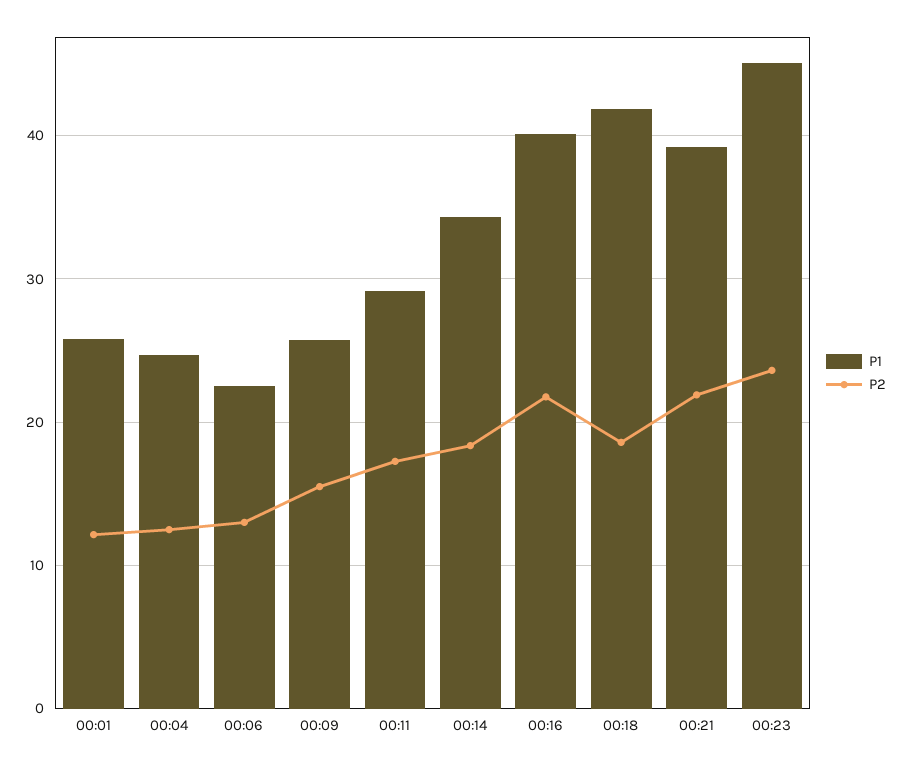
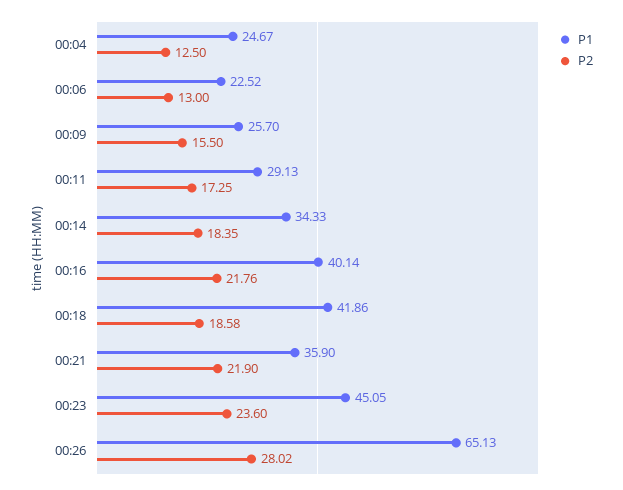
P1, 00:01: 26 -> none
P2, 00:01: 12 -> none
P1, 00:21: 39 -> 35.9
P1, 00:26: none -> 65.13
P2, 00:26: none -> 28.02

